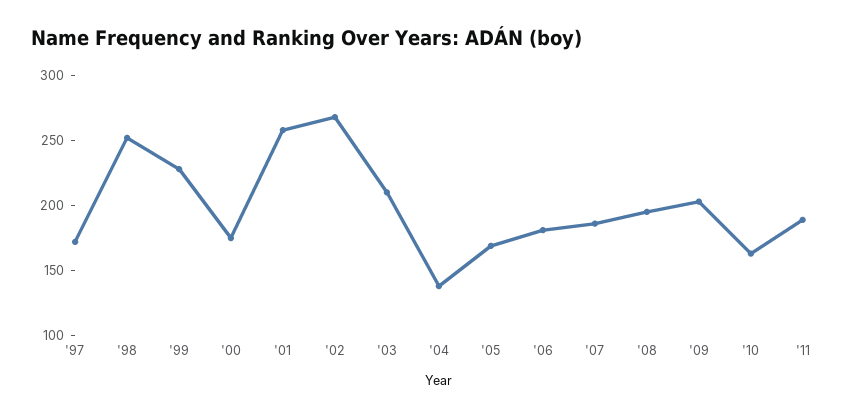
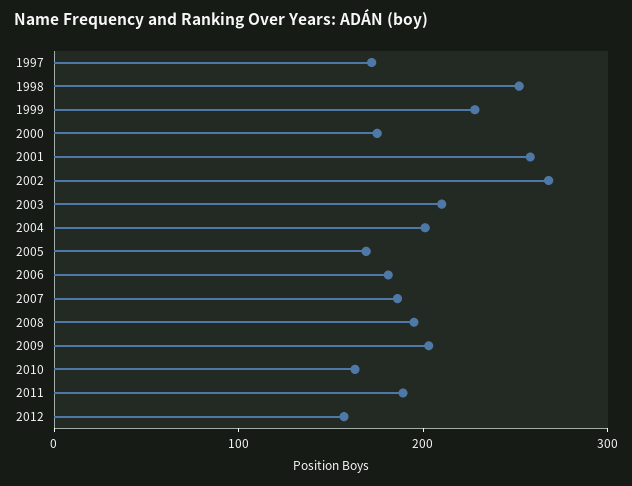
'04: 140 -> 200
2012: none -> 160

